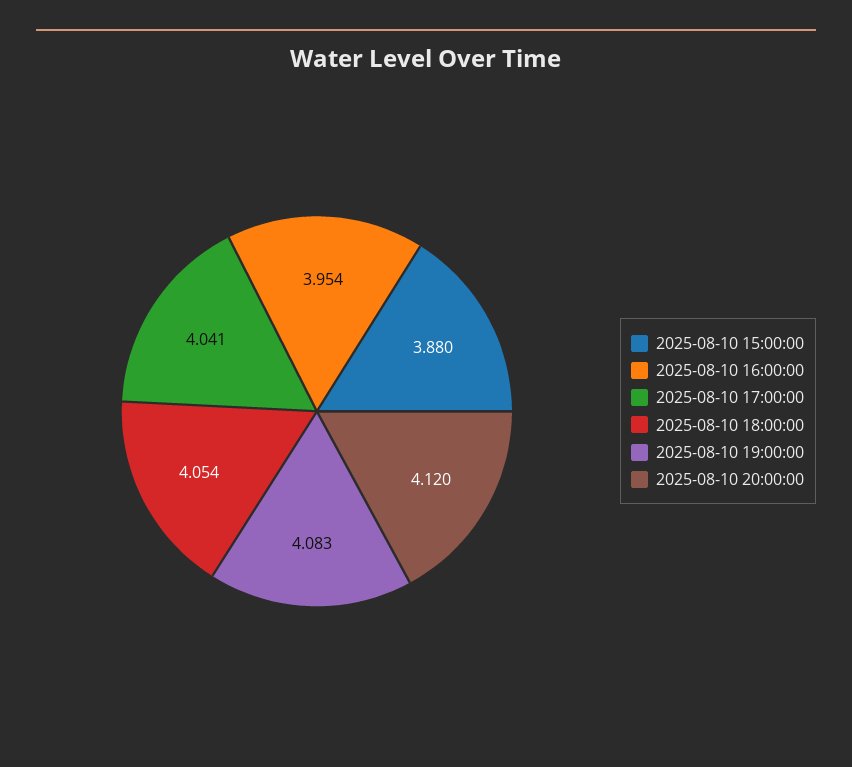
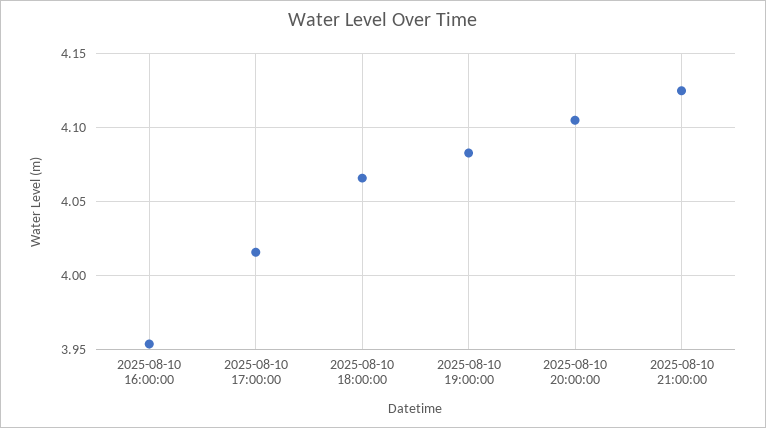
2025-08-10 15:00:00: 3.88 -> none
2025-08-10 17:00:00: 4.041 -> 4.015
2025-08-10 18:00:00: 4.054 -> 4.065
2025-08-10 20:00:00: 4.12 -> 4.105
2025-08-10 21:00:00: none -> 4.125

